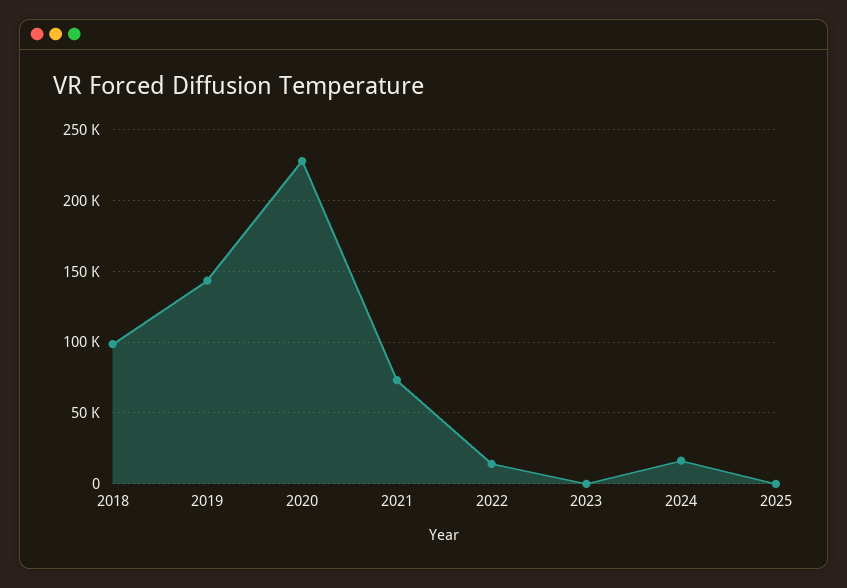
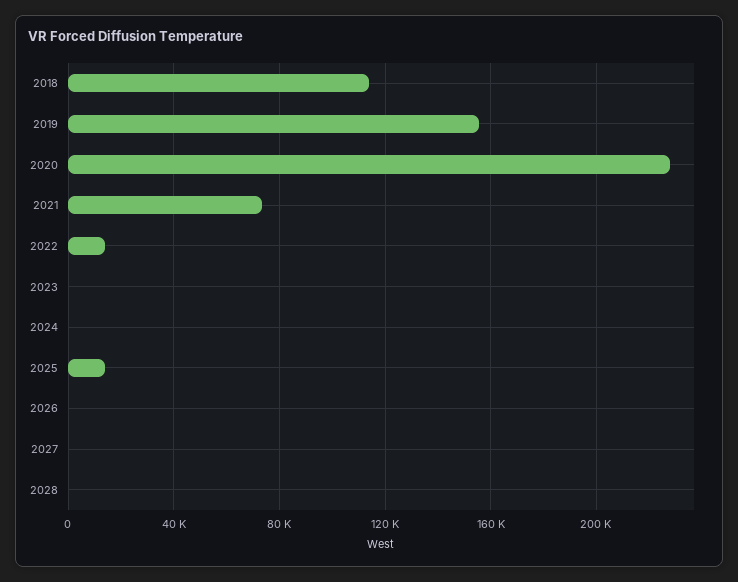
2018: 100000 -> 115000
2019: 145000 -> 155000
2024: 15000 -> 0
2025: 0 -> 15000
2026: none -> 0
2027: none -> 0
2028: none -> 0

